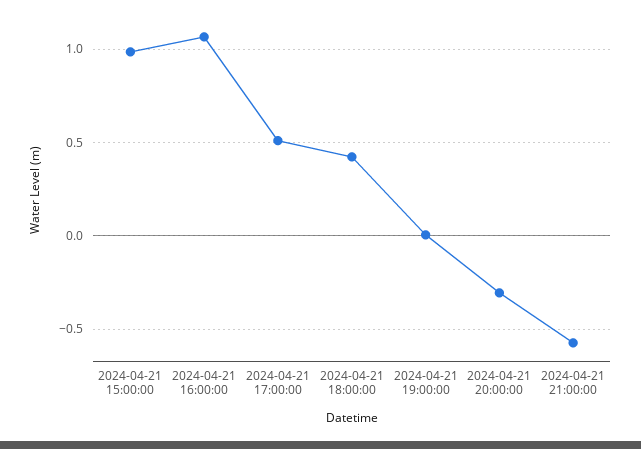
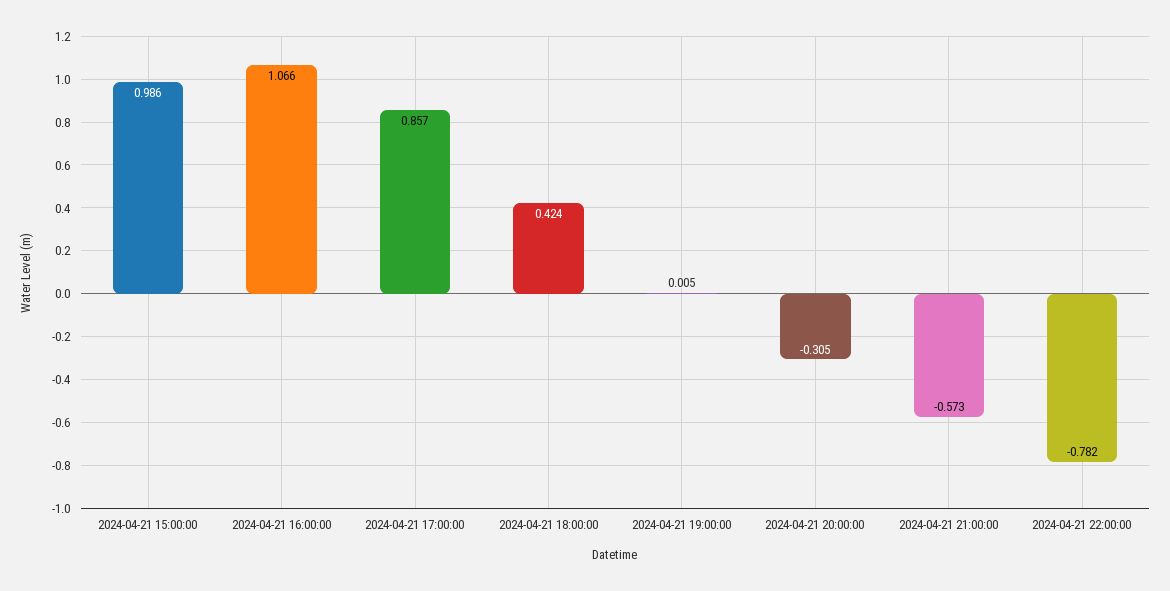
2024-04-21 17:00:00: 0.5 -> 0.857
2024-04-21 22:00:00: none -> -0.782

